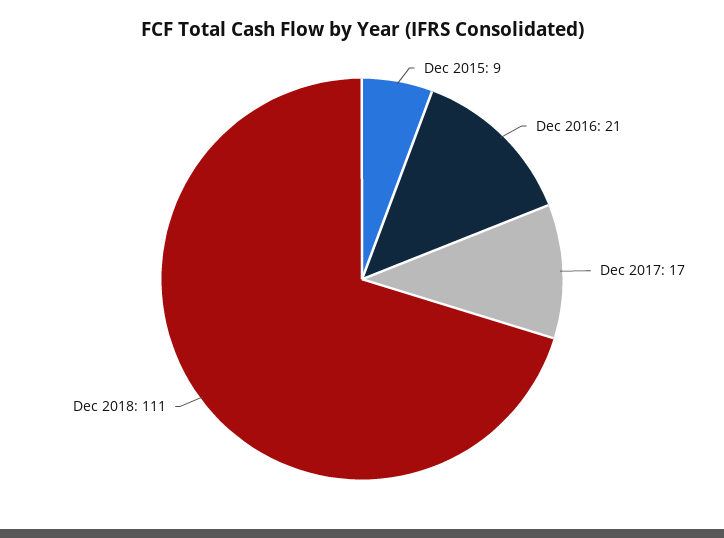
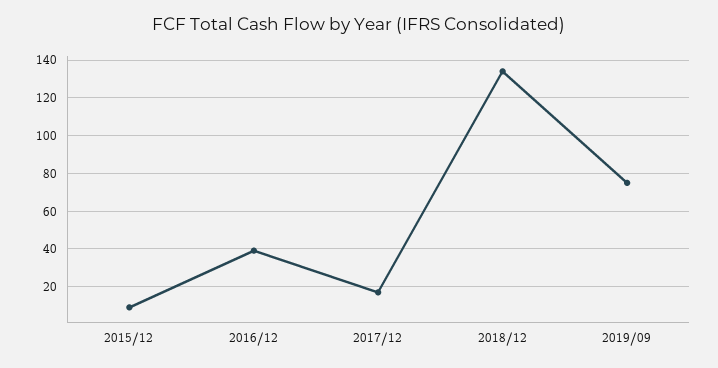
Dec 2016: 21 -> 40
Dec 2018: 111 -> 135
2019/09: none -> 75

